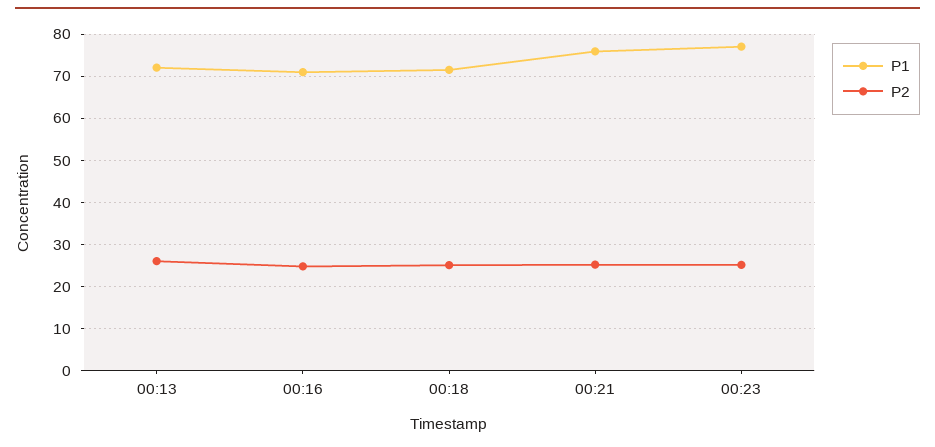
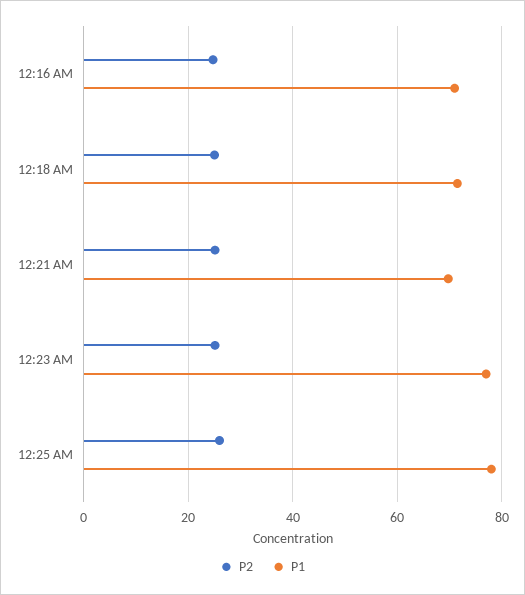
P1, 00:13: 72 -> none
P2, 00:13: 26 -> none
P1, 00:21: 76 -> 70
P2, 12:25 AM: none -> 26
P1, 12:25 AM: none -> 78

